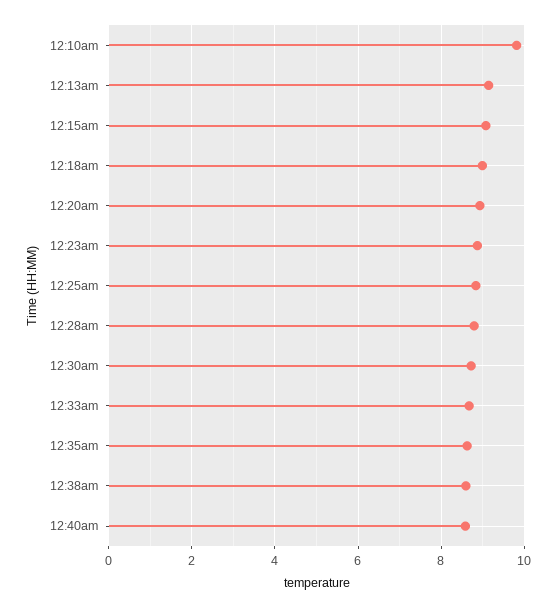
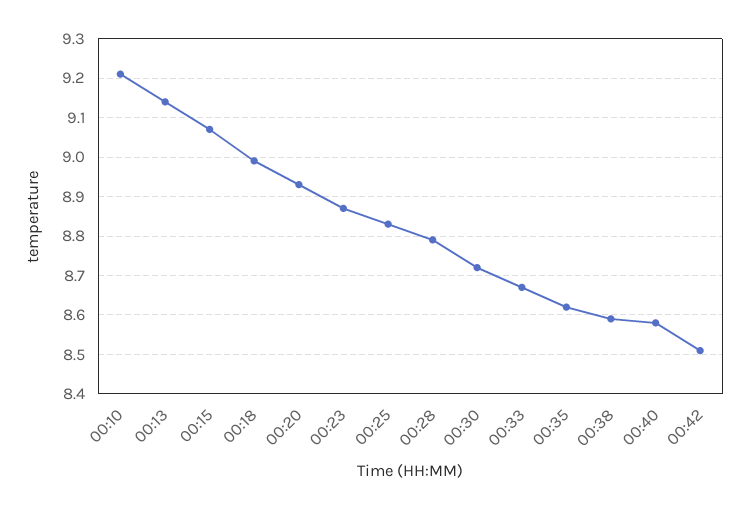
12:10am: 9.8 -> 9.2
00:42: none -> 8.5

